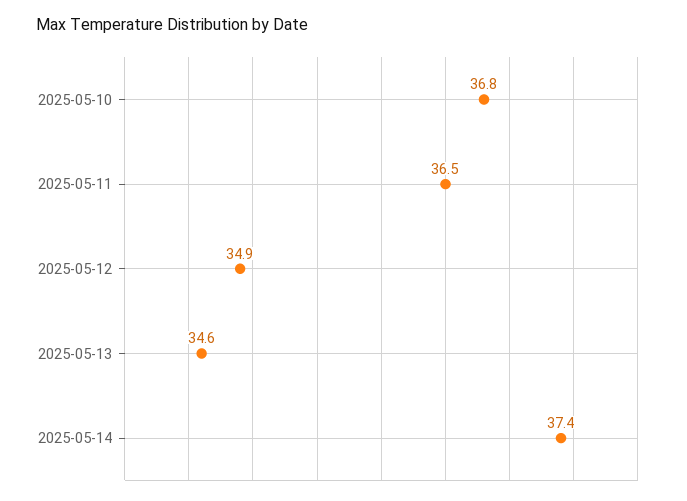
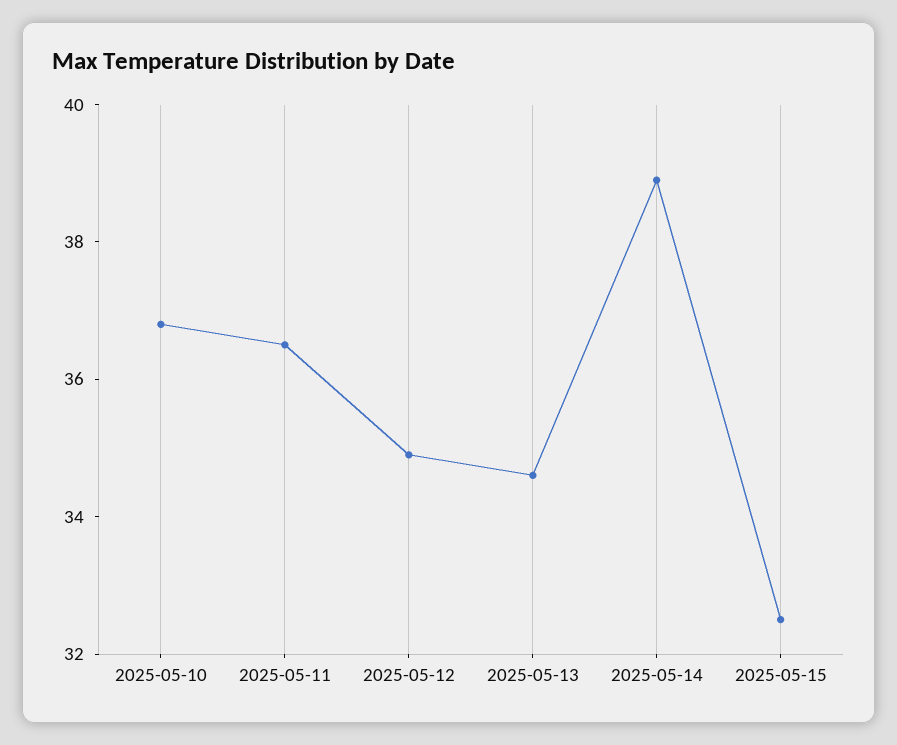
2025-05-14: 37.4 -> 39
2025-05-15: none -> 32.5

